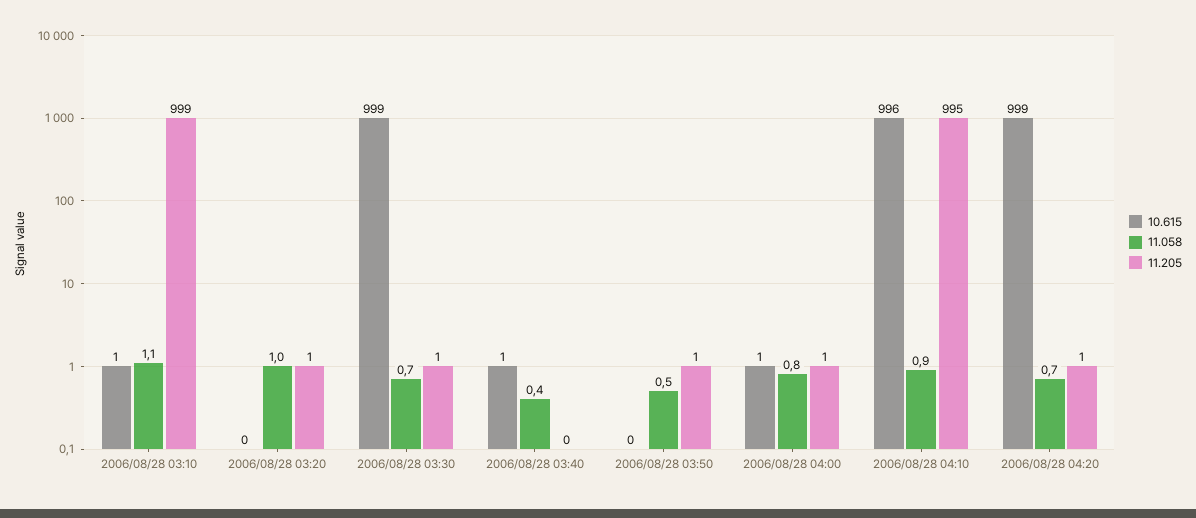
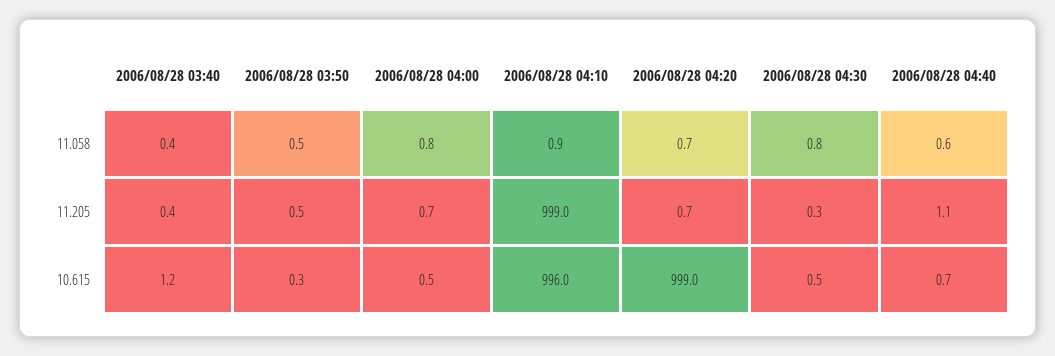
10.615, 2006/08/28 03:10: 1 -> none
11.058, 2006/08/28 03:10: 1.1 -> none
11.205, 2006/08/28 03:10: 999 -> none
10.615, 2006/08/28 03:20: 0 -> none
11.058, 2006/08/28 03:20: 1 -> none
11.205, 2006/08/28 03:20: 1 -> none
10.615, 2006/08/28 03:30: 999 -> none
11.058, 2006/08/28 03:30: 0.7 -> none
11.205, 2006/08/28 03:30: 1 -> none
11.205, 2006/08/28 04:10: 995 -> 999
11.058, 2006/08/28 04:30: none -> 0.8
11.058, 2006/08/28 04:40: none -> 0.6
11.205, 2006/08/28 04:30: none -> 0.3
11.205, 2006/08/28 04:40: none -> 1.1
10.615, 2006/08/28 04:30: none -> 0.5
10.615, 2006/08/28 04:40: none -> 0.7

